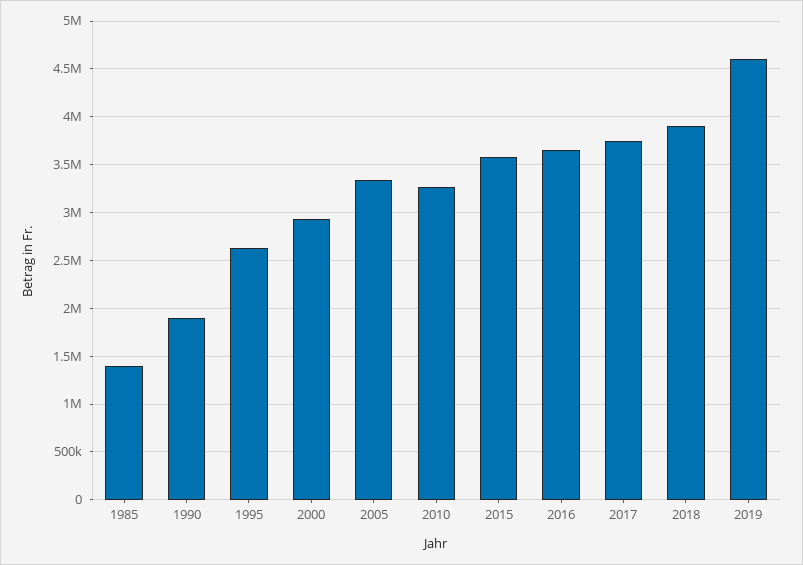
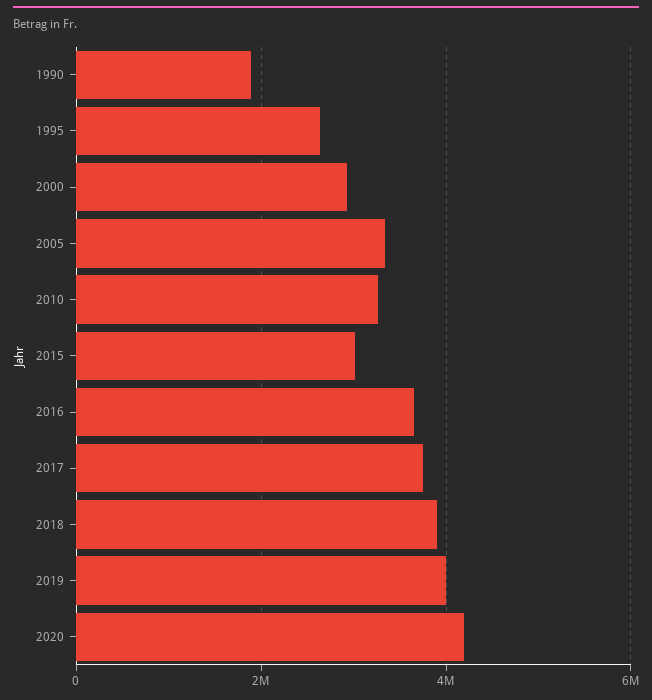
1985: 1400000 -> none
2015: 3600000 -> 3000000
2019: 4600000 -> 4000000
2020: none -> 4200000

